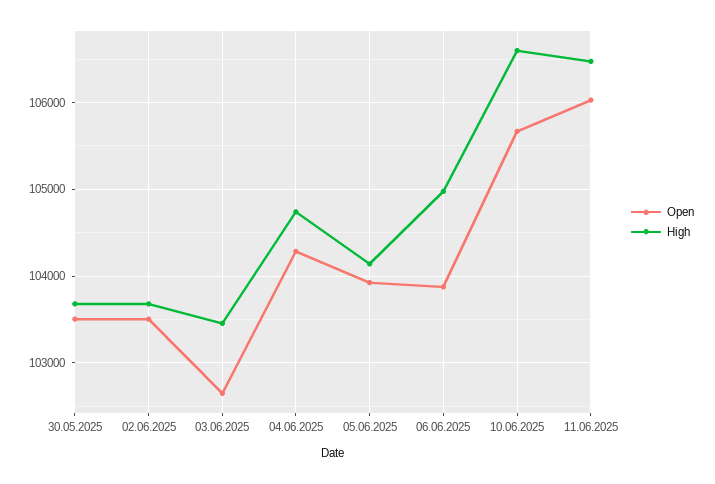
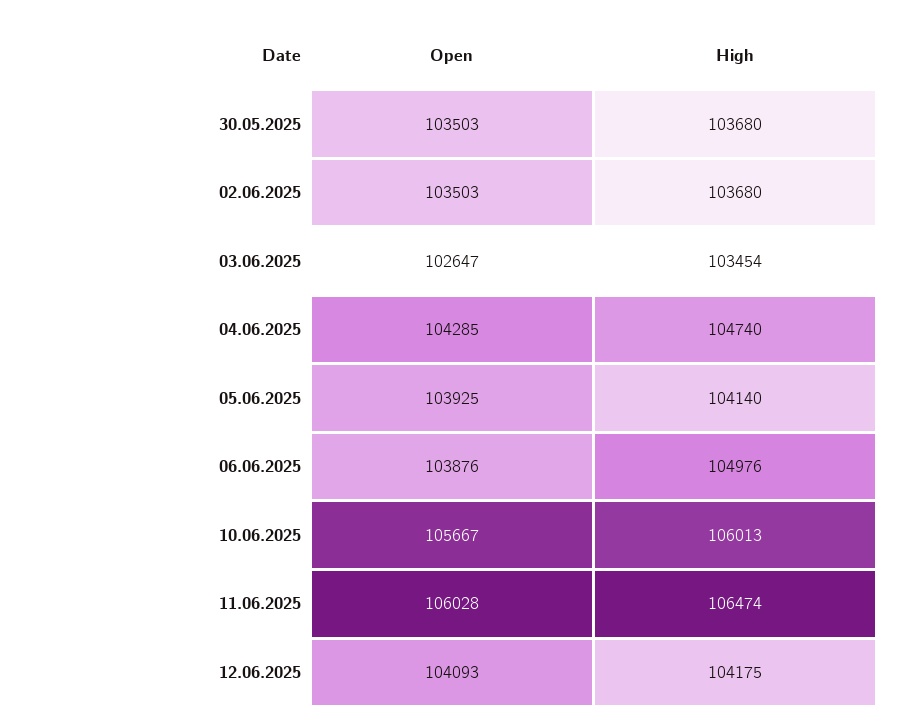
High, 10.06.2025: 106600 -> 106013
Open, 12.06.2025: none -> 104093
High, 12.06.2025: none -> 104175

